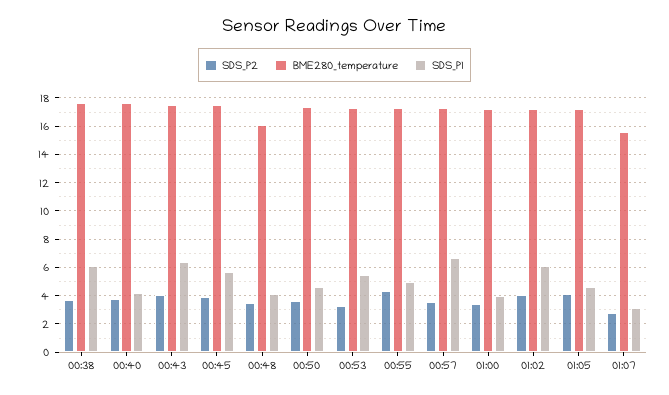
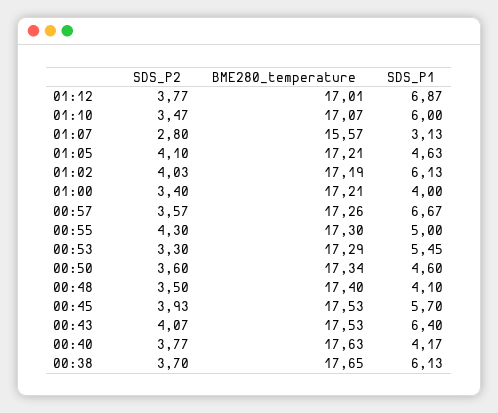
BME280_temperature, 00:48: 16 -> 17.4
SDS_P2, 01:12: none -> 3.77
BME280_temperature, 01:12: none -> 17.01
SDS_P1, 01:12: none -> 6.87
SDS_P2, 01:10: none -> 3.47
BME280_temperature, 01:10: none -> 17.07
SDS_P1, 01:10: none -> 6

